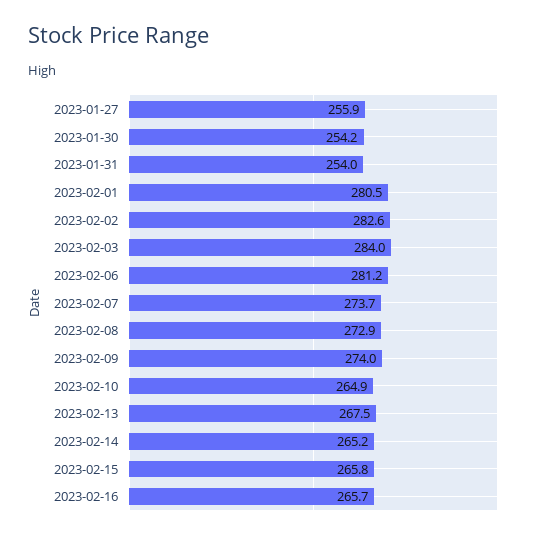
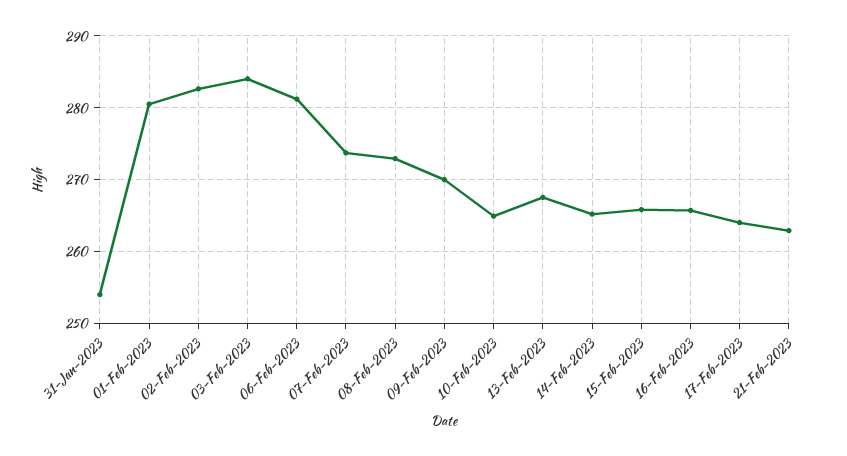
2023-01-27: 255.9 -> none
2023-01-30: 254.2 -> none
2023-02-09: 274 -> 270
17-Feb-2023: none -> 264
21-Feb-2023: none -> 263

